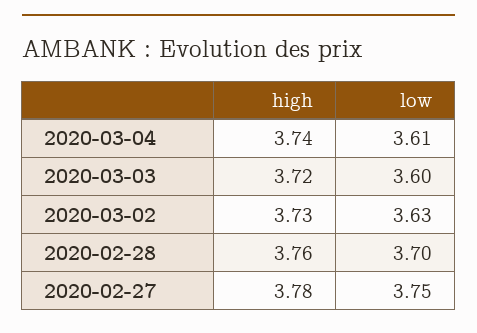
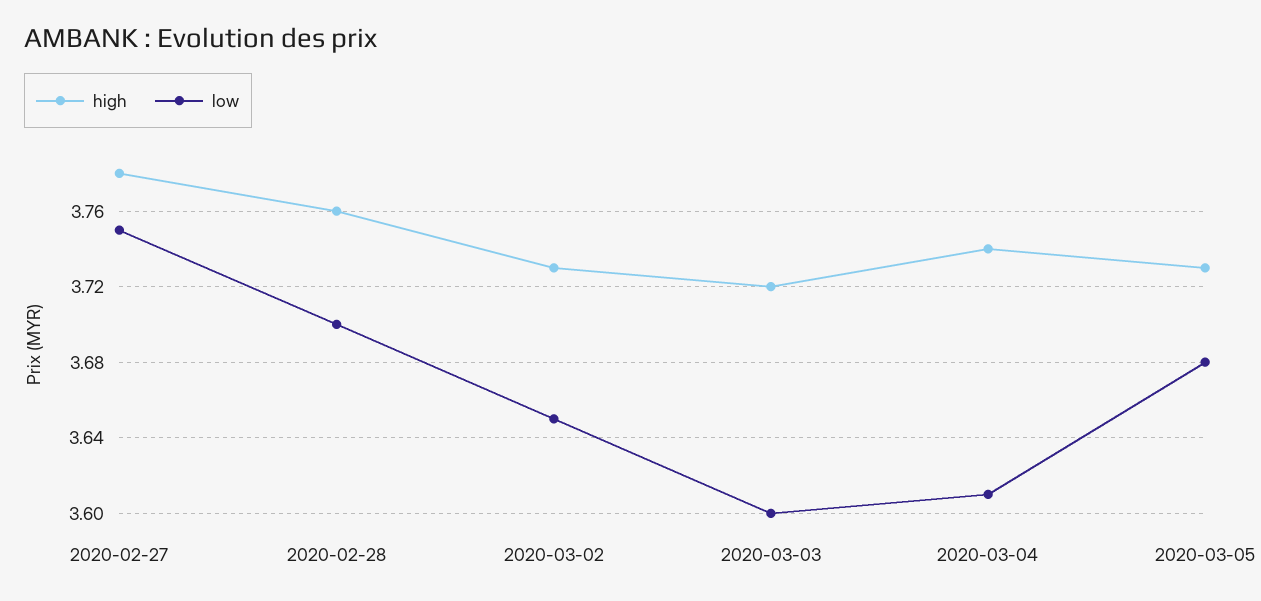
low, 2020-03-02: 3.63 -> 3.65
high, 2020-03-05: none -> 3.73
low, 2020-03-05: none -> 3.68

